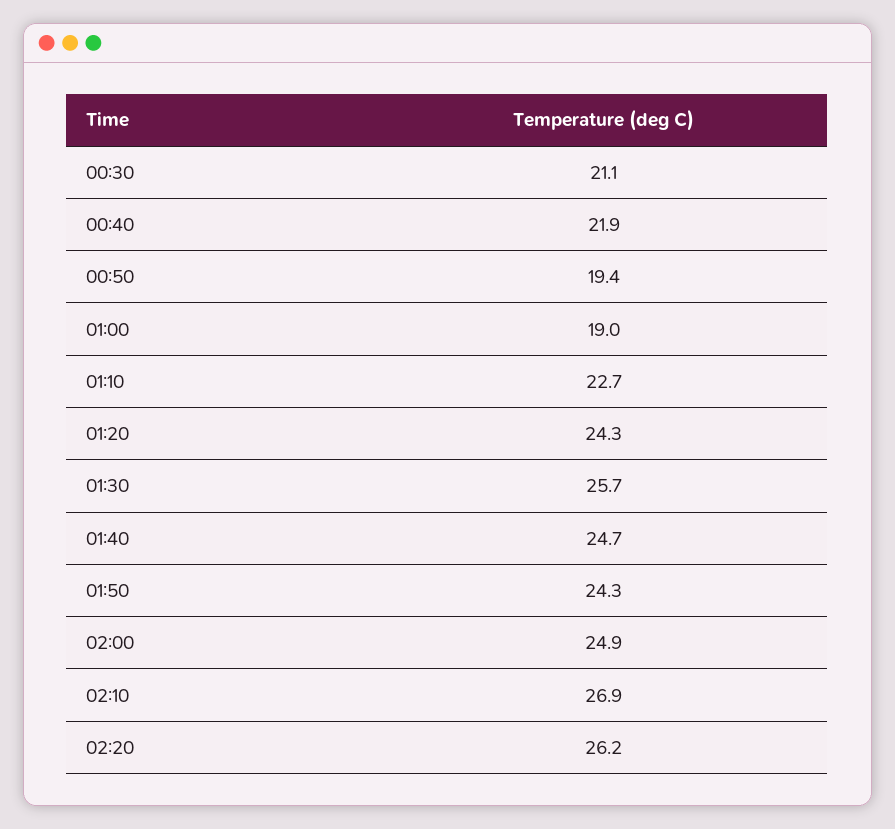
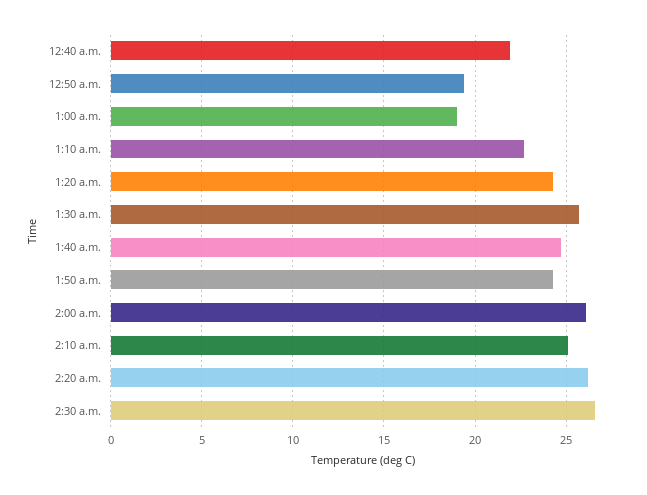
00:30: 21.1 -> none
02:00: 24.9 -> 26
02:10: 26.9 -> 25
2:30 a.m.: none -> 26.5

